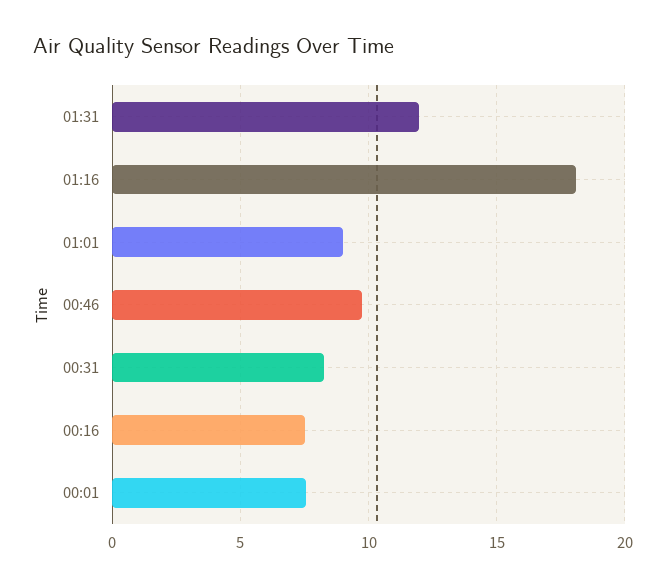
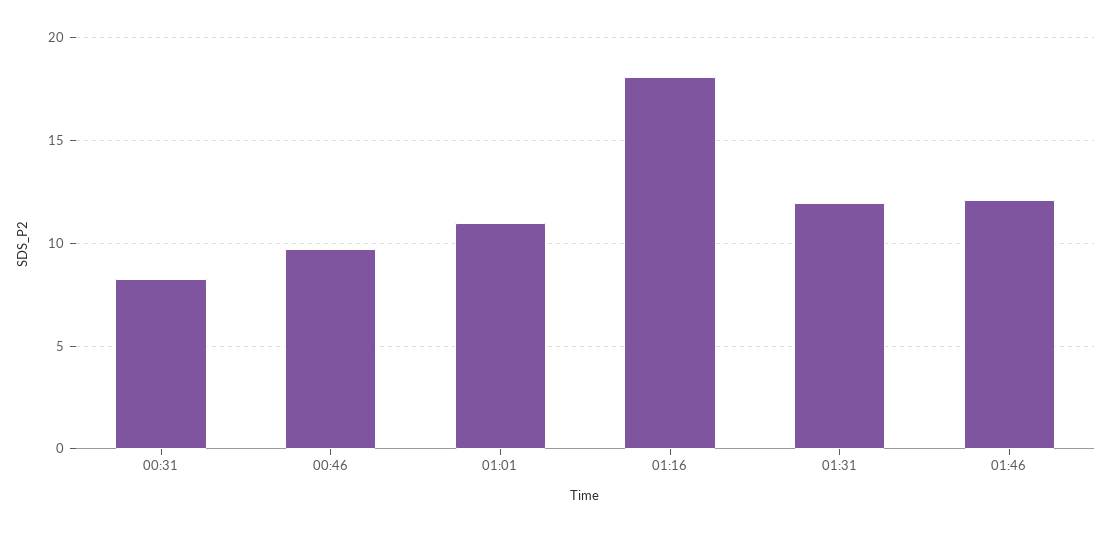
01:01: 9 -> 11
00:16: 7.5 -> none
00:01: 7.5 -> none
01:46: none -> 12

